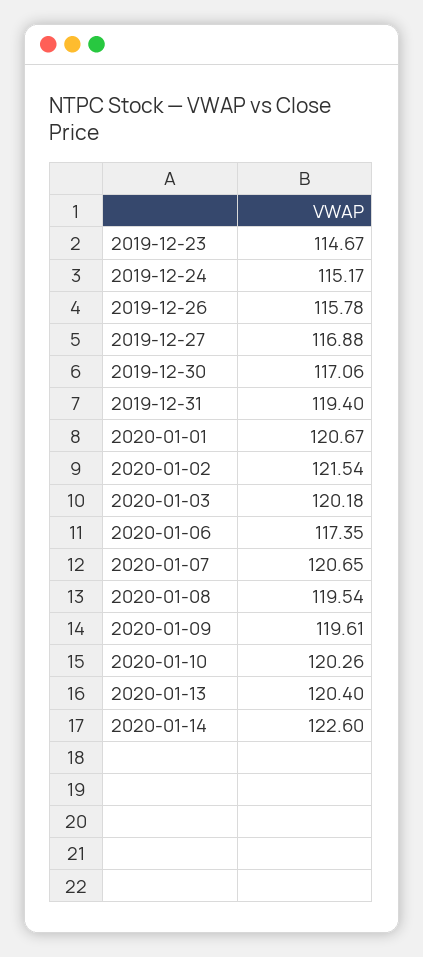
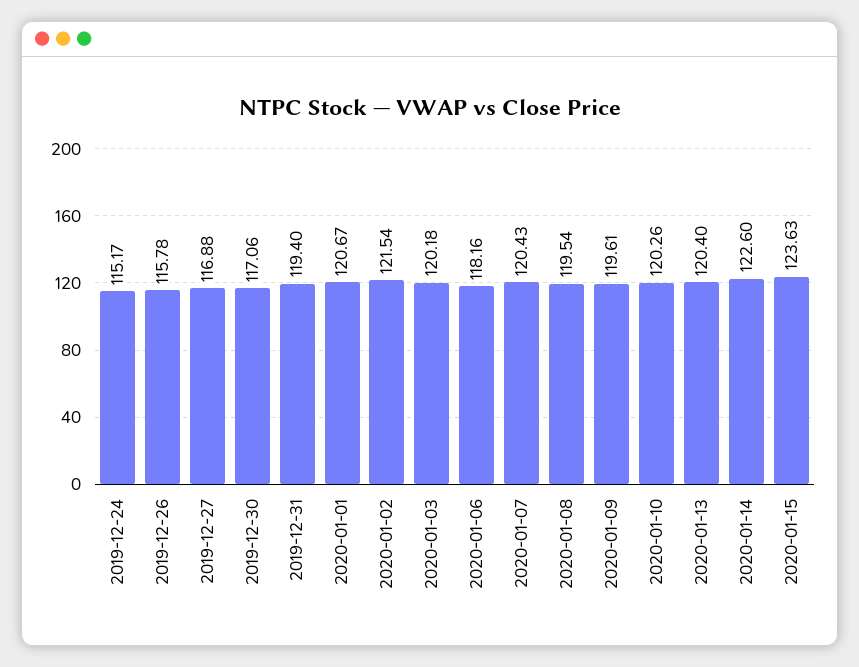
2019-12-23: 114.67 -> none
2020-01-06: 117.35 -> 118.16
2020-01-07: 120.65 -> 120.43
2020-01-15: none -> 123.63

